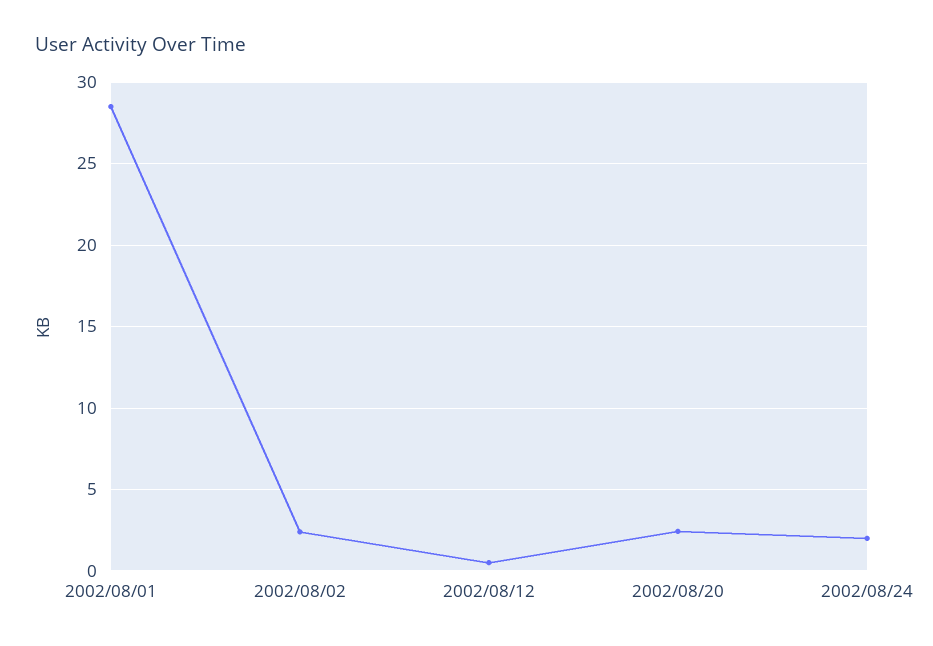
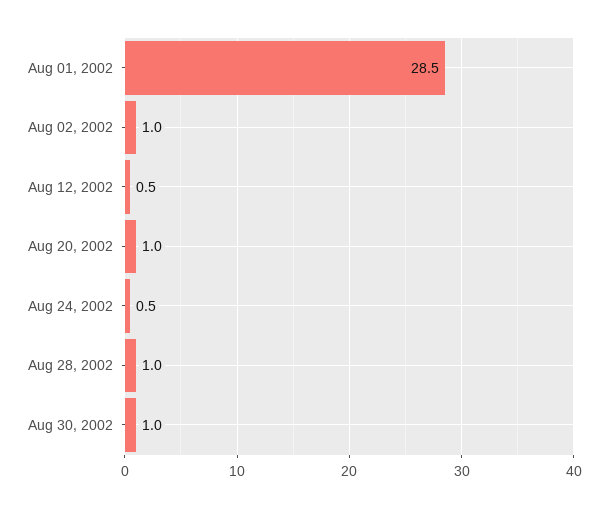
2002/08/02: 2.5 -> 1
2002/08/20: 2.5 -> 1
2002/08/24: 2 -> 0.5
Aug 28, 2002: none -> 1
Aug 30, 2002: none -> 1

